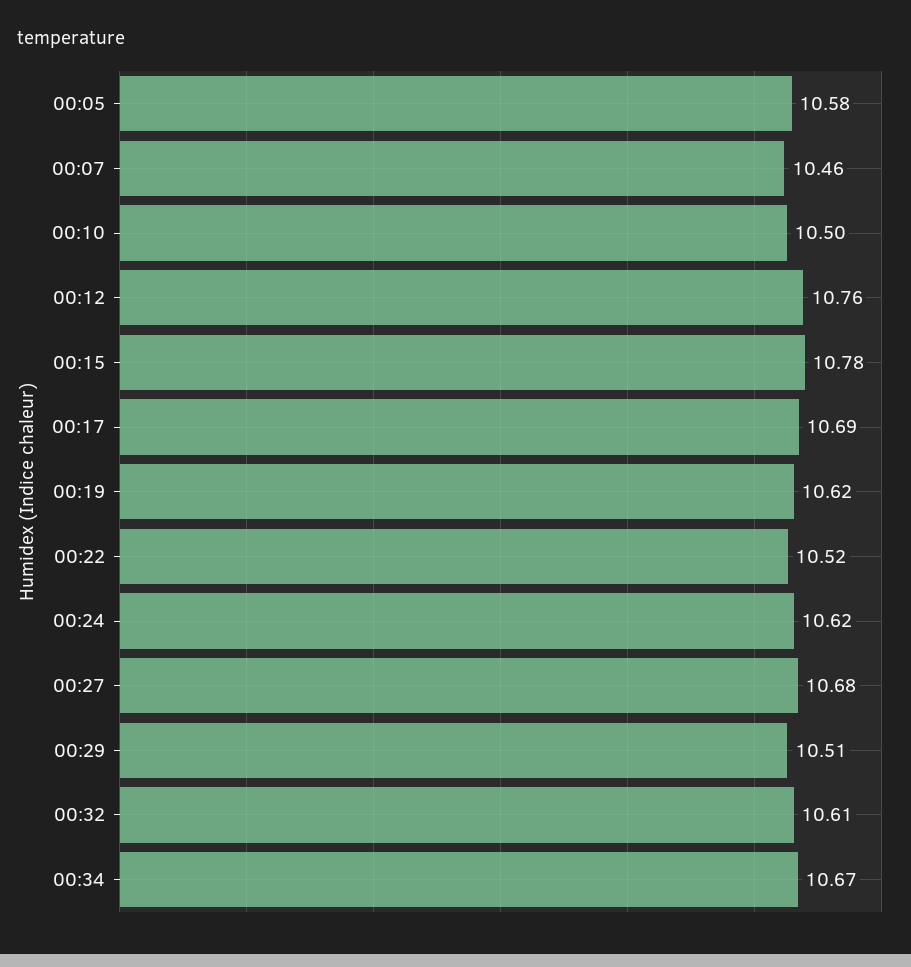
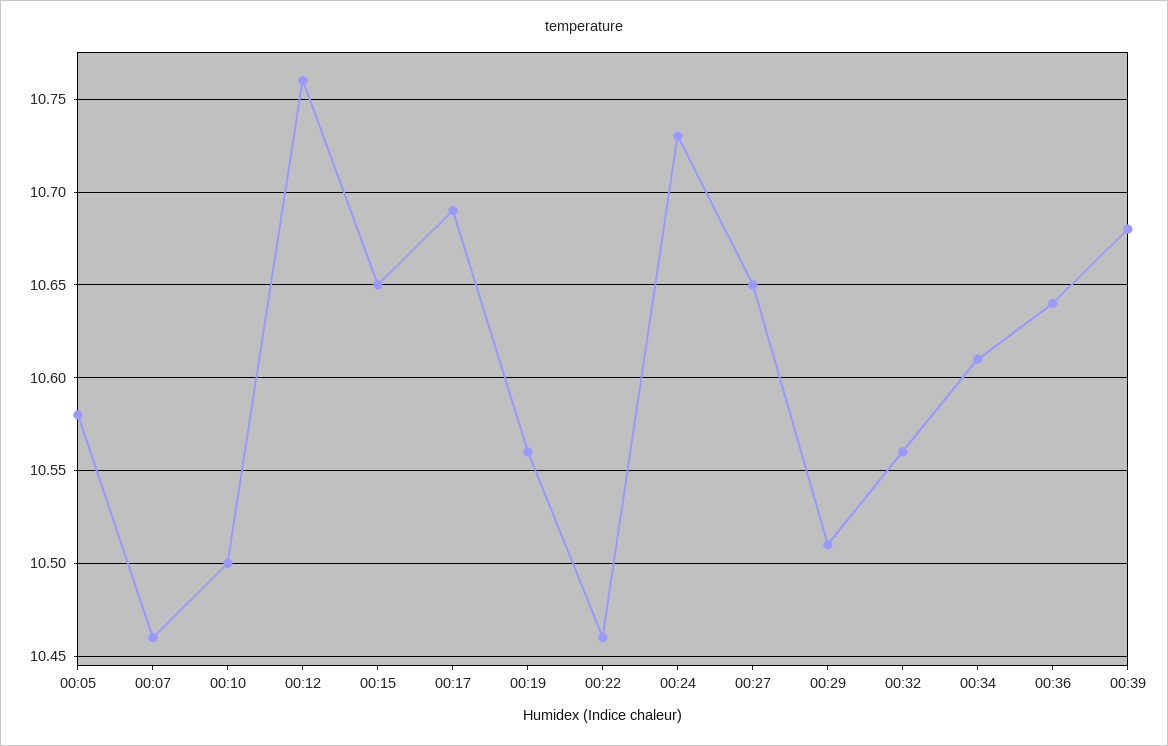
00:15: 10.78 -> 10.65
00:19: 10.62 -> 10.56
00:22: 10.52 -> 10.46
00:24: 10.62 -> 10.73
00:27: 10.68 -> 10.65
00:32: 10.61 -> 10.56
00:34: 10.67 -> 10.61
00:36: none -> 10.64
00:39: none -> 10.68

